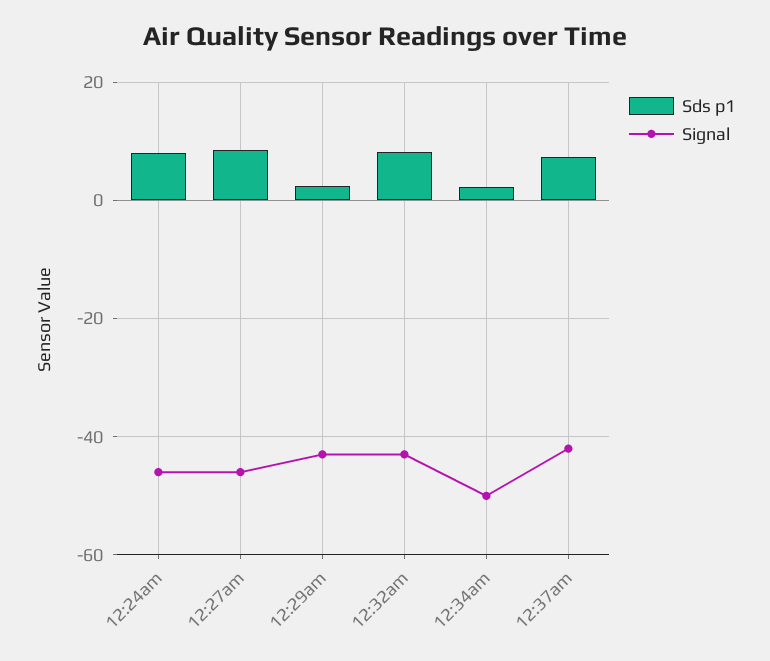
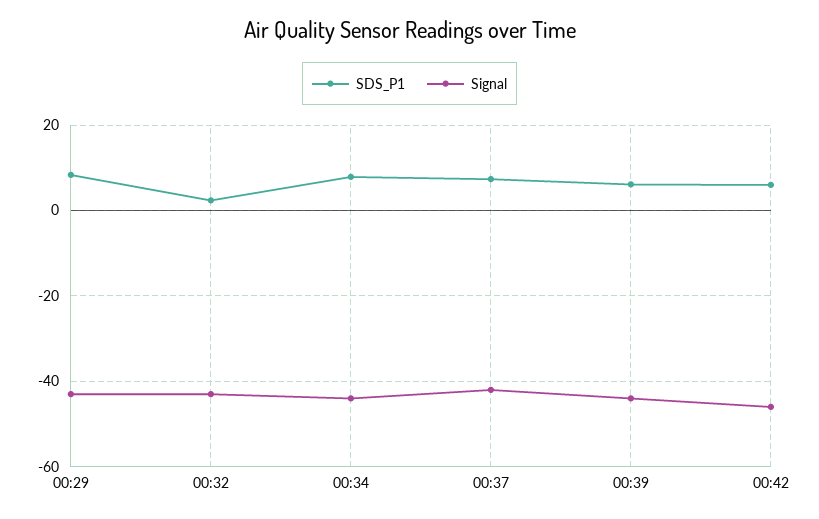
Sds p1, 12:24am: 8 -> none
Signal, 12:24am: -46 -> none
Sds p1, 12:27am: 8 -> none
Signal, 12:27am: -46 -> none
Sds p1, 12:29am: 2 -> 8
Sds p1, 12:32am: 8 -> 2
Sds p1, 12:34am: 2 -> 8
Signal, 12:34am: -50 -> -44
Sds p1, 00:39: none -> 6
Signal, 00:39: none -> -44
Sds p1, 00:42: none -> 6
Signal, 00:42: none -> -46

